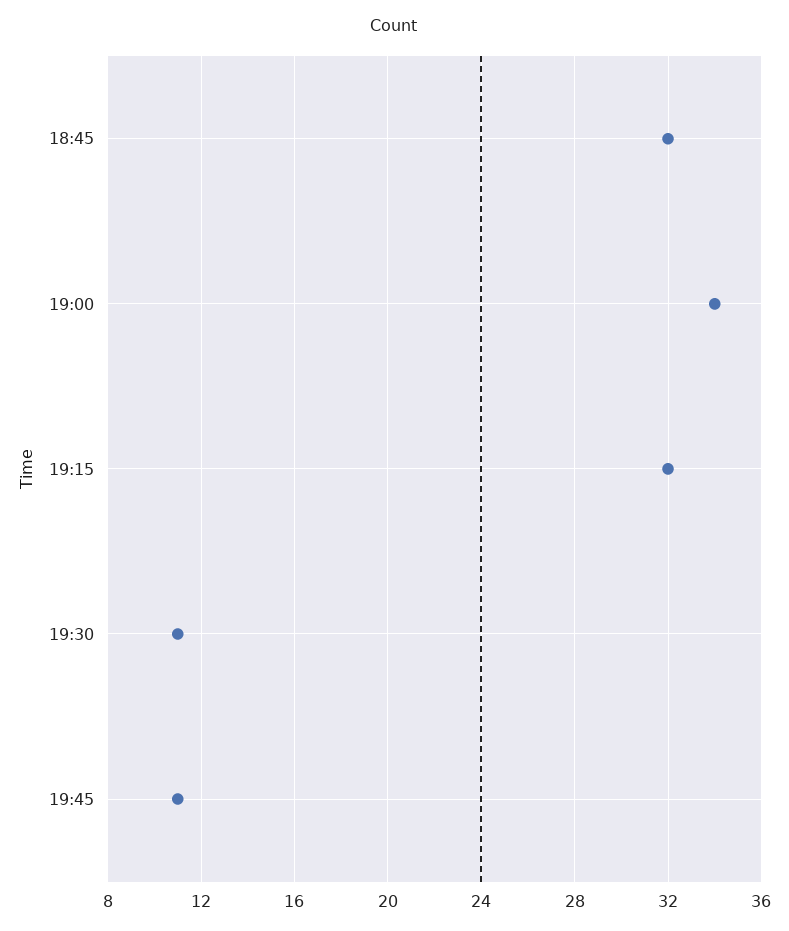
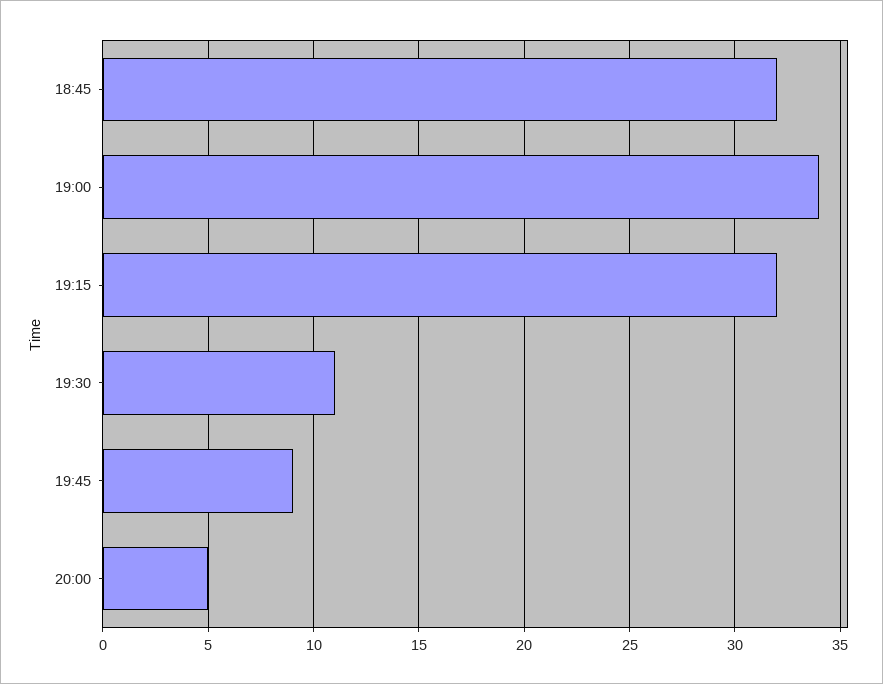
19:45: 11 -> 9
20:00: none -> 5

